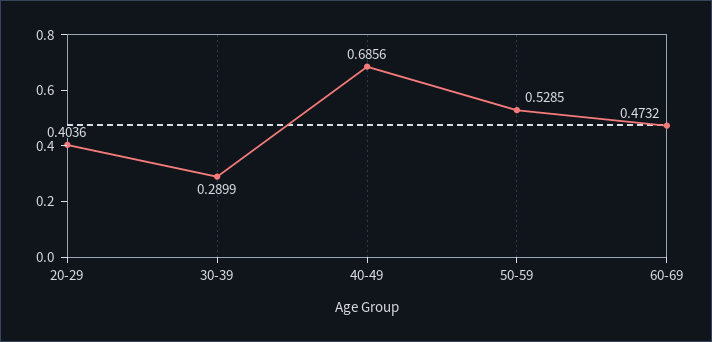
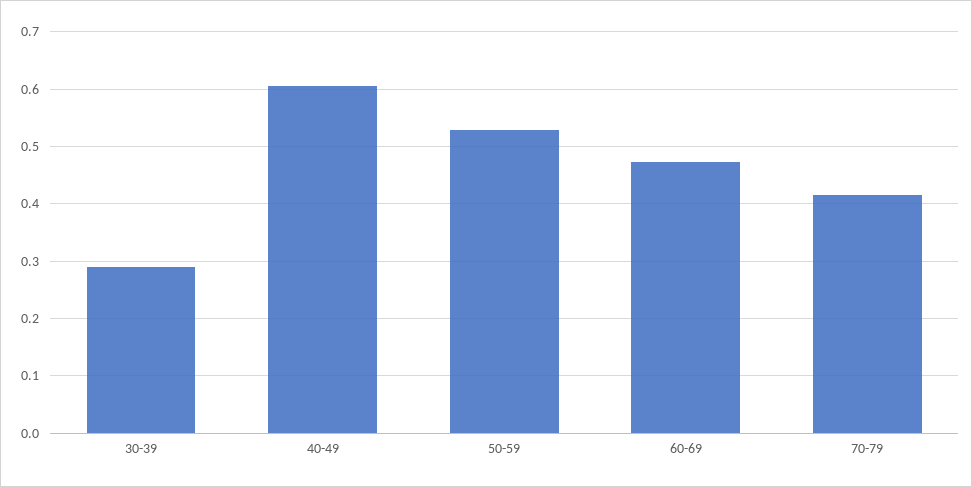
20-29: 0.4036 -> none
40-49: 0.6856 -> 0.6
70-79: none -> 0.42

